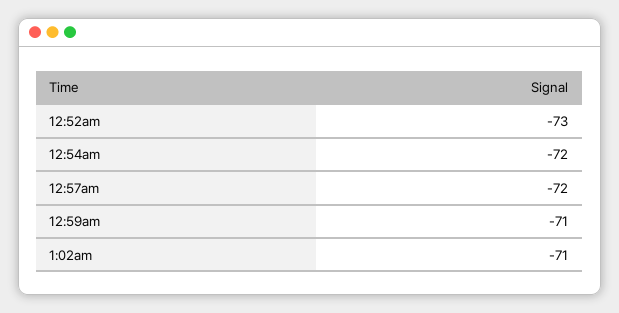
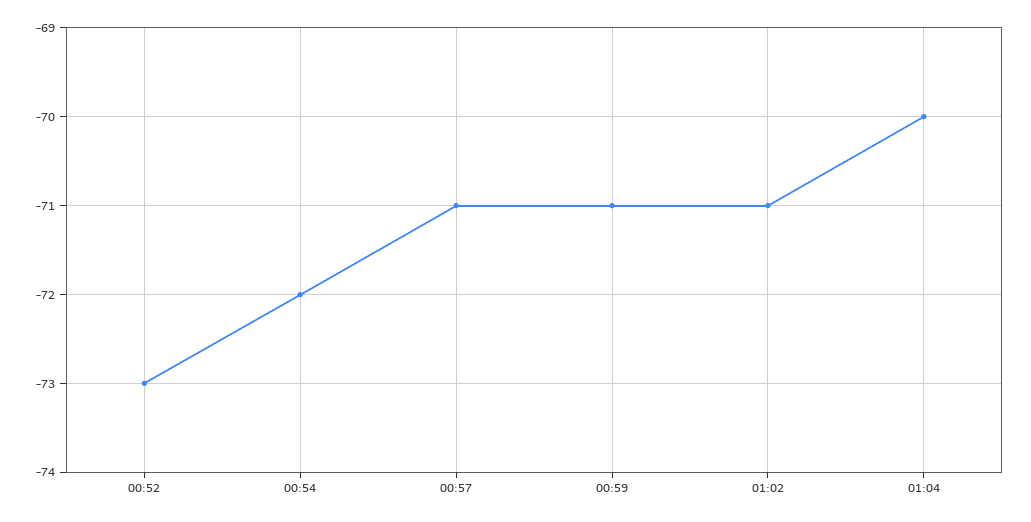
12:57am: -72 -> -71
01:04: none -> -70

